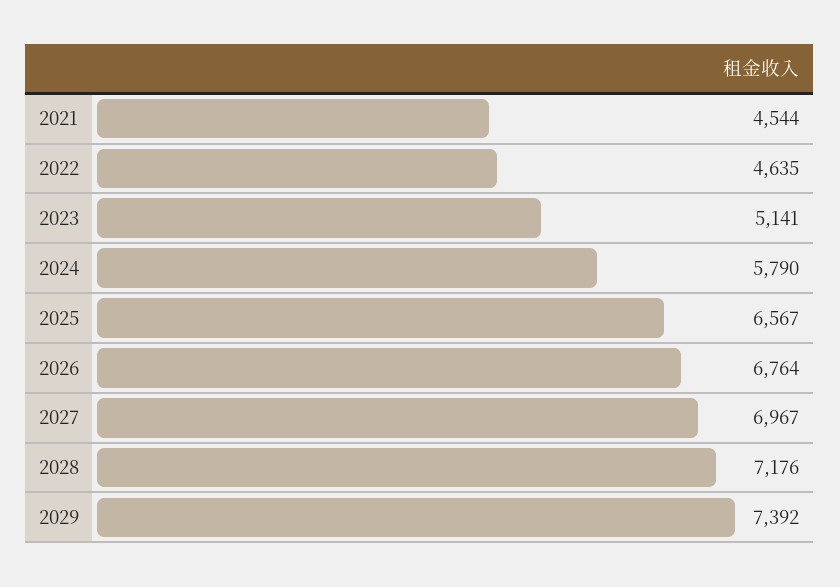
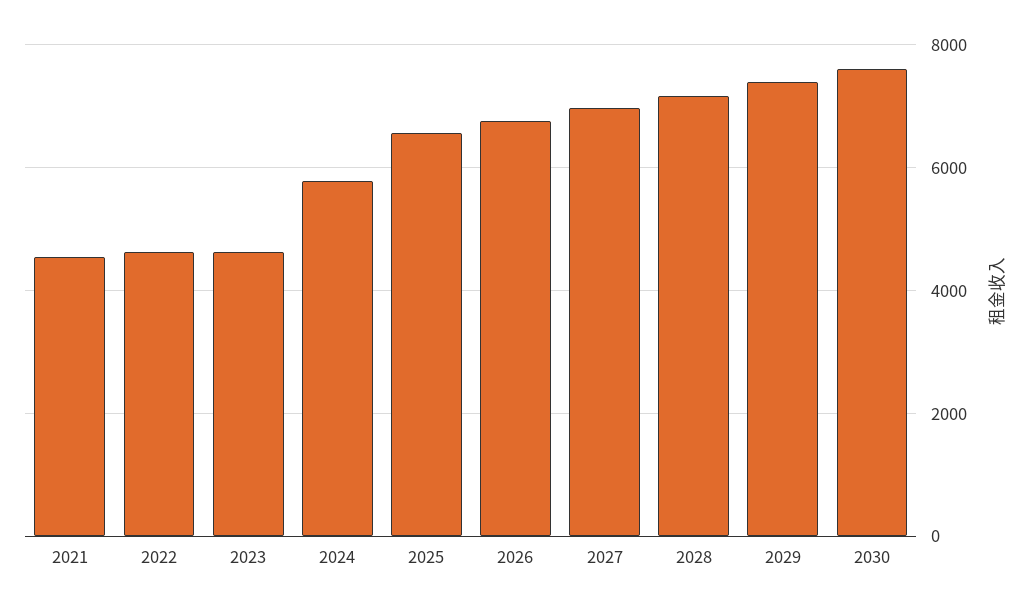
2023: 5141 -> 4600
2030: none -> 7600

